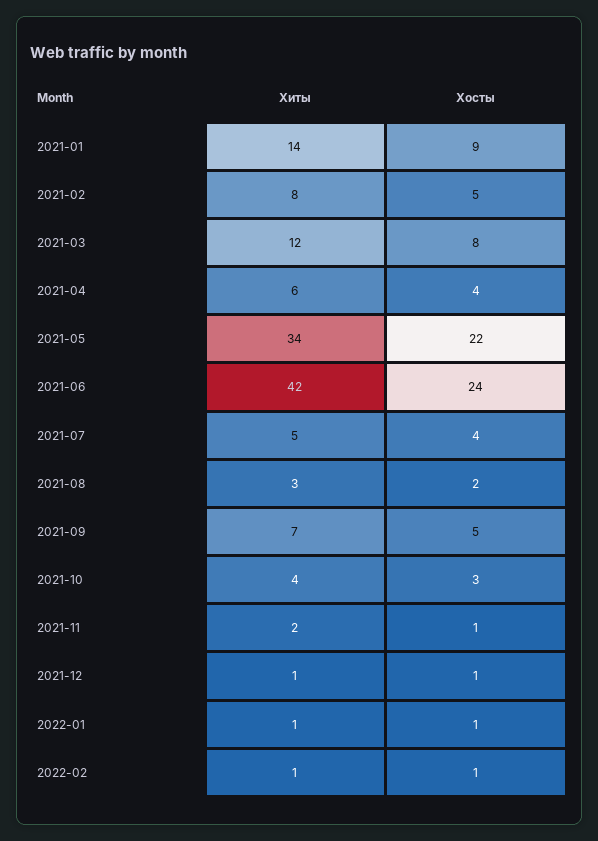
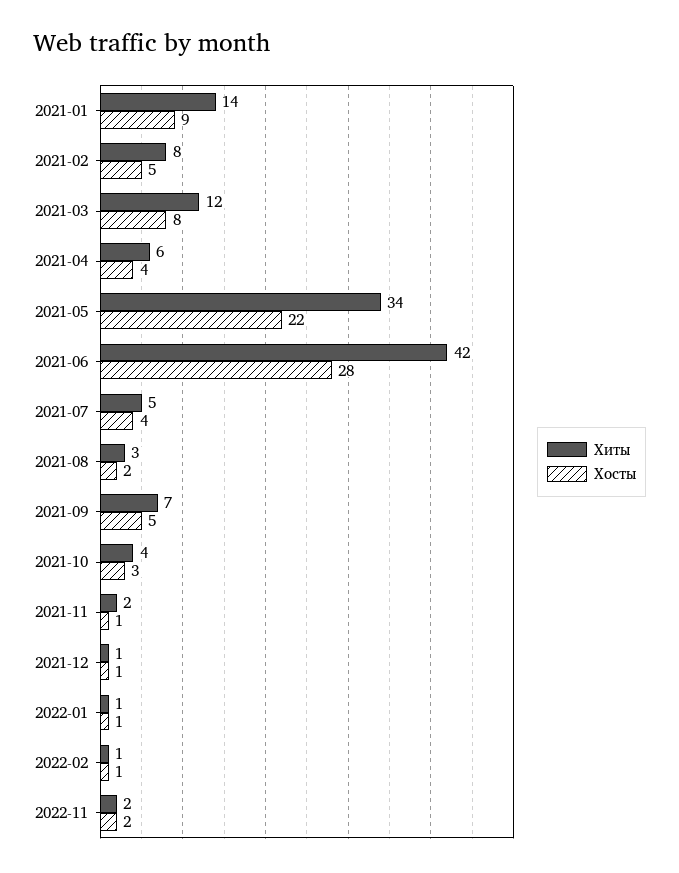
Хосты, 2021-06: 24 -> 28
Хиты, 2022-11: none -> 2
Хосты, 2022-11: none -> 2

